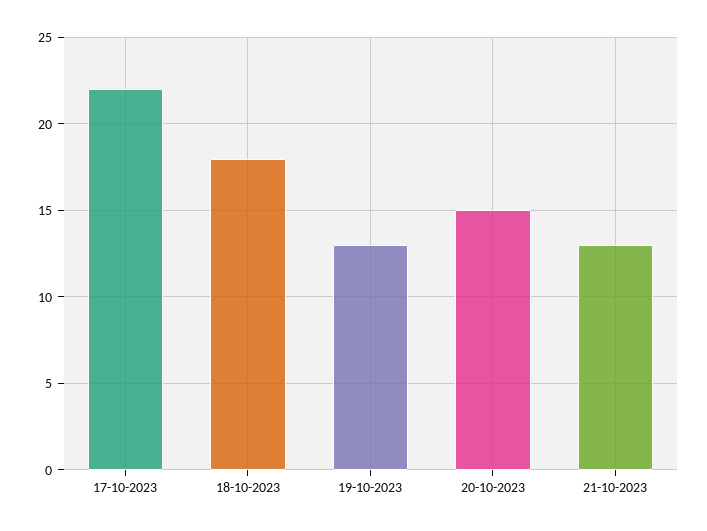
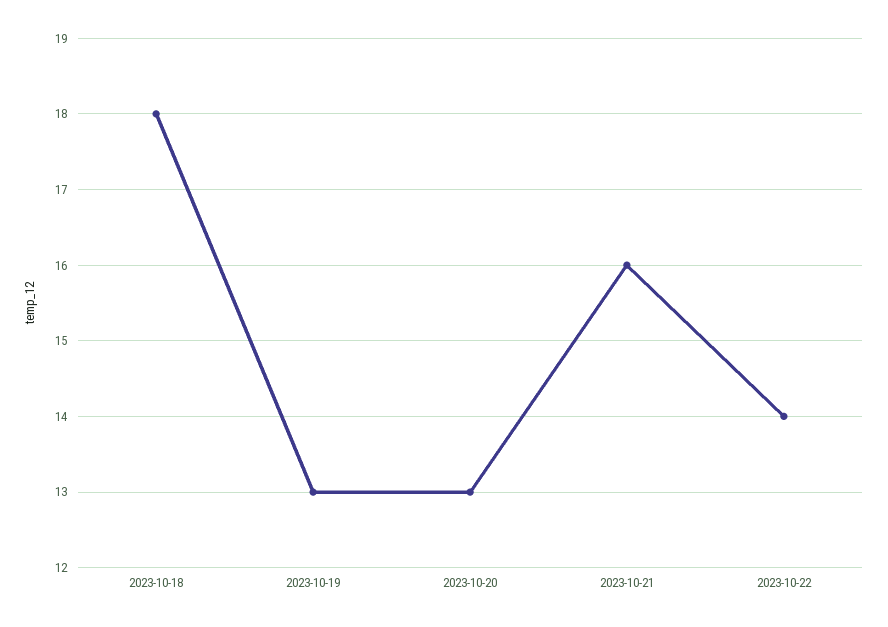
17-10-2023: 22 -> none
20-10-2023: 15 -> 13
21-10-2023: 13 -> 16
2023-10-22: none -> 14

